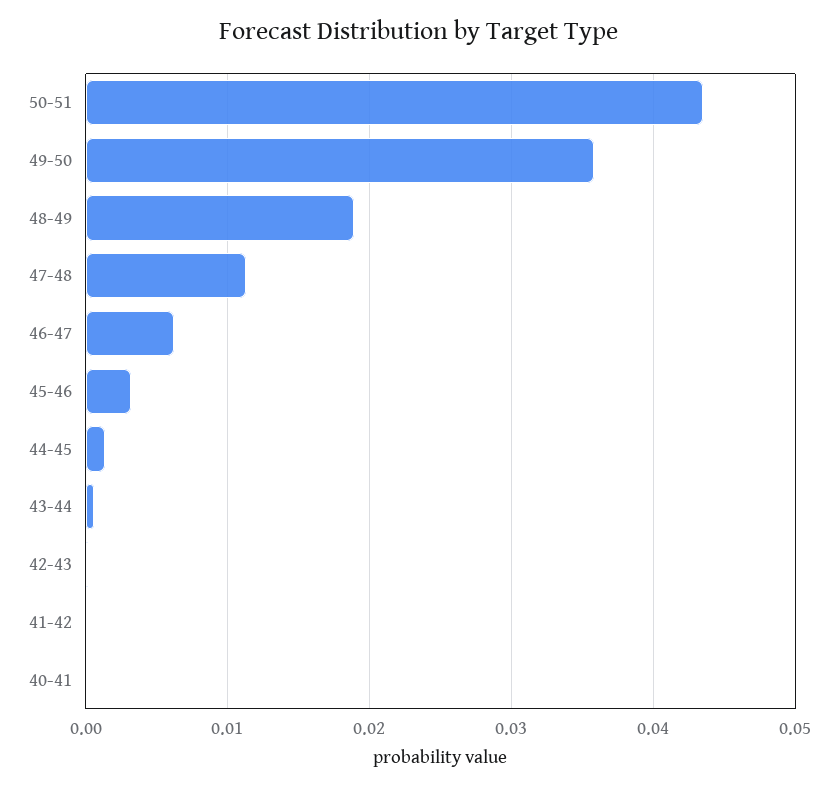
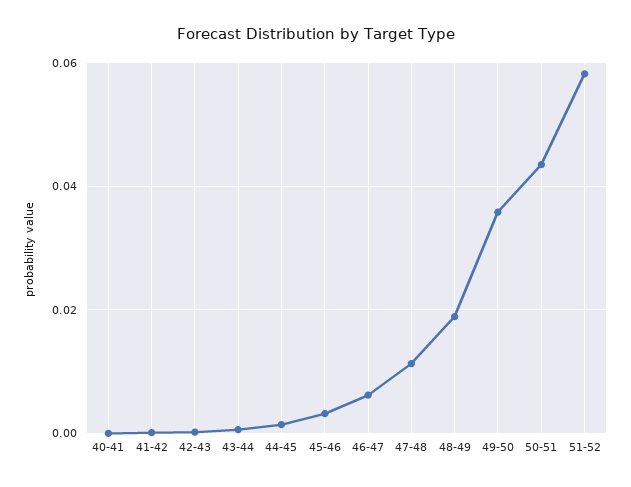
51-52: none -> 0.058

